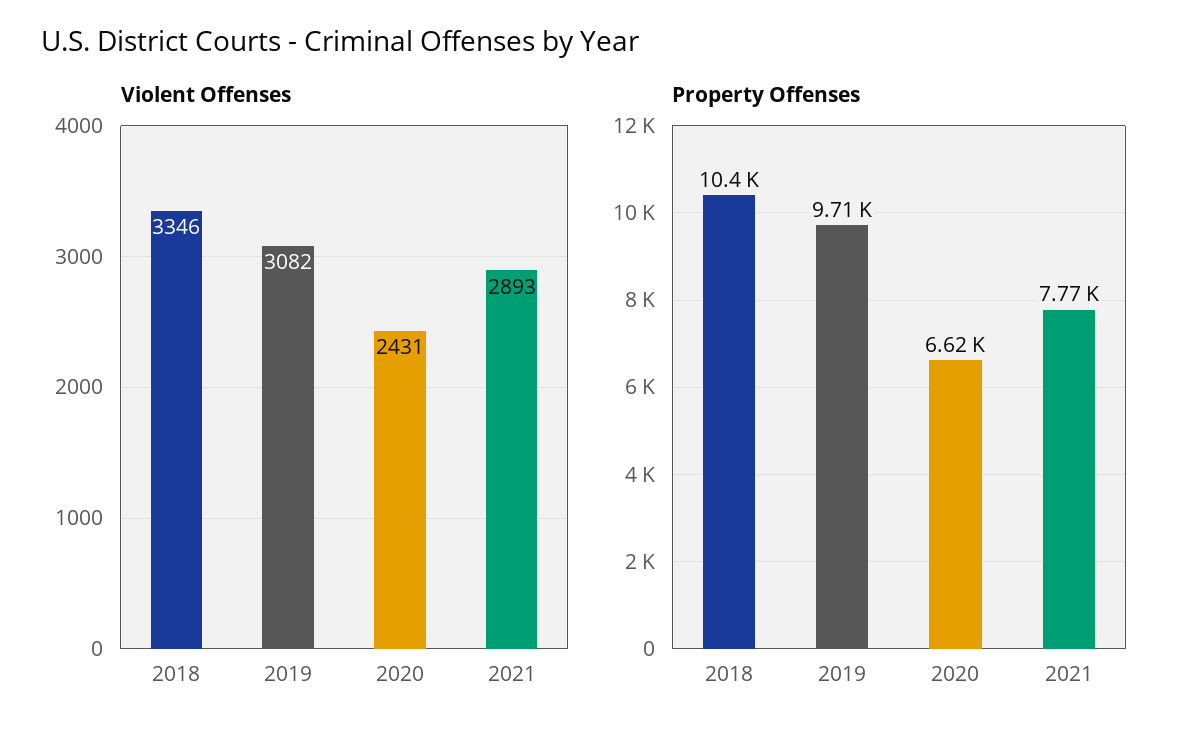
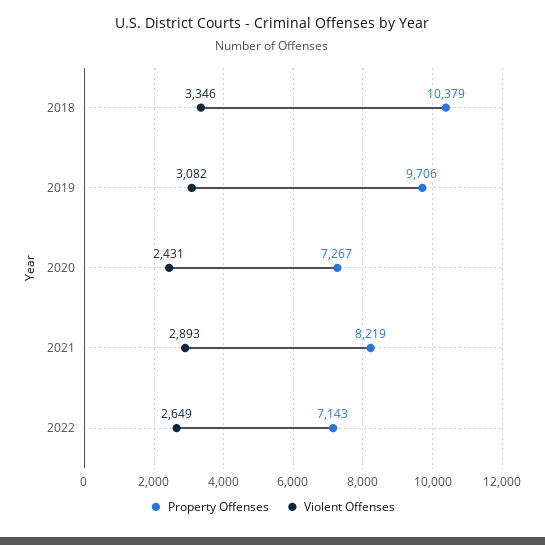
Property Offenses, 2020: 6620 -> 7267
Property Offenses, 2021: 7770 -> 8219
Property Offenses, 2022: none -> 7143
Violent Offenses, 2022: none -> 2649

